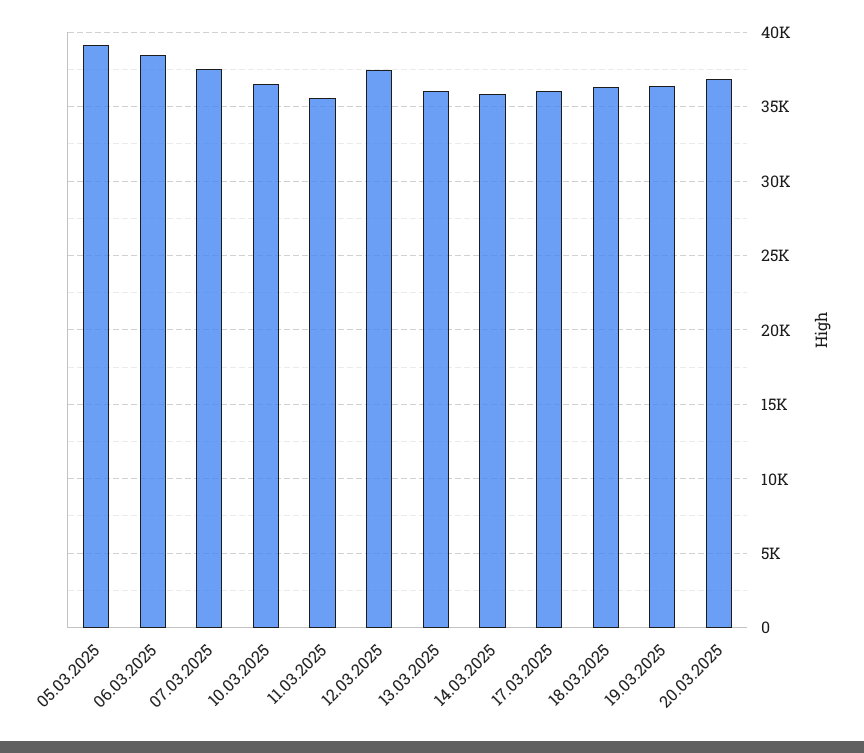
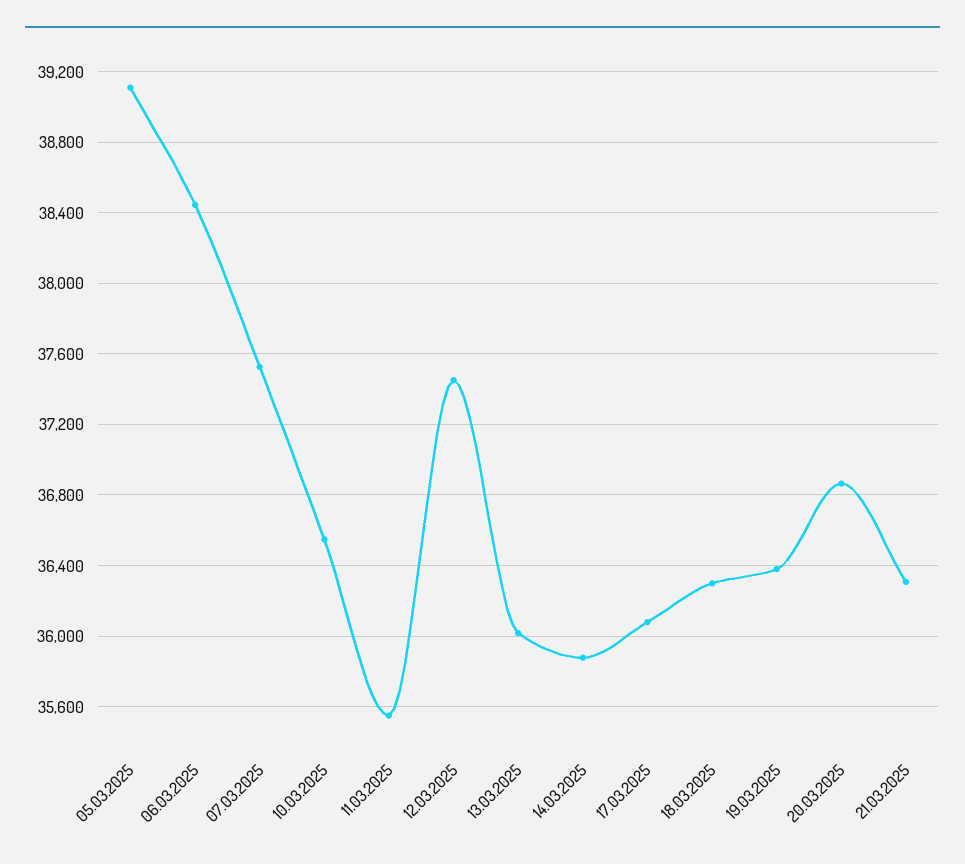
21.03.2025: none -> 36300

